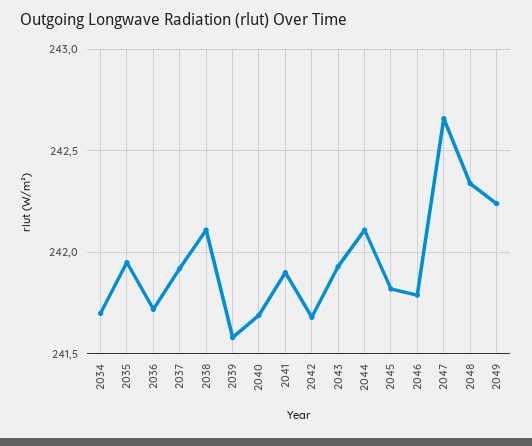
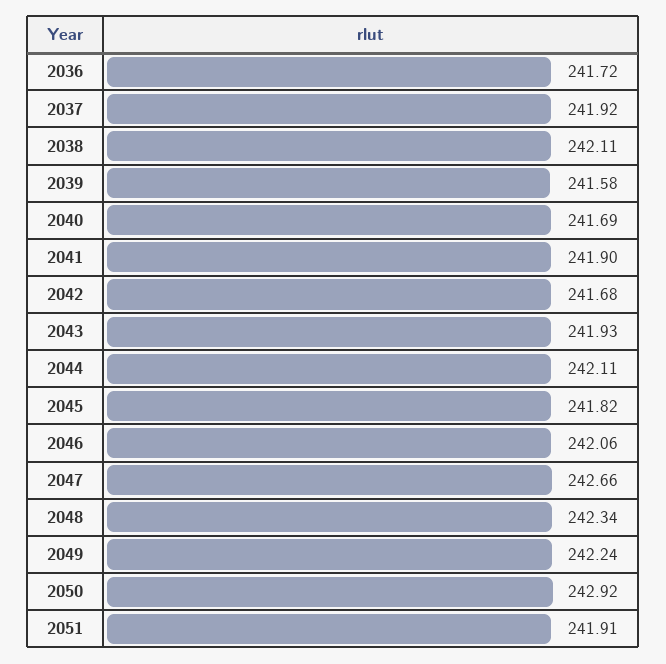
2034: 241.7 -> none
2035: 241.95 -> none
2046: 241.8 -> 242.06
2050: none -> 242.92
2051: none -> 241.91

